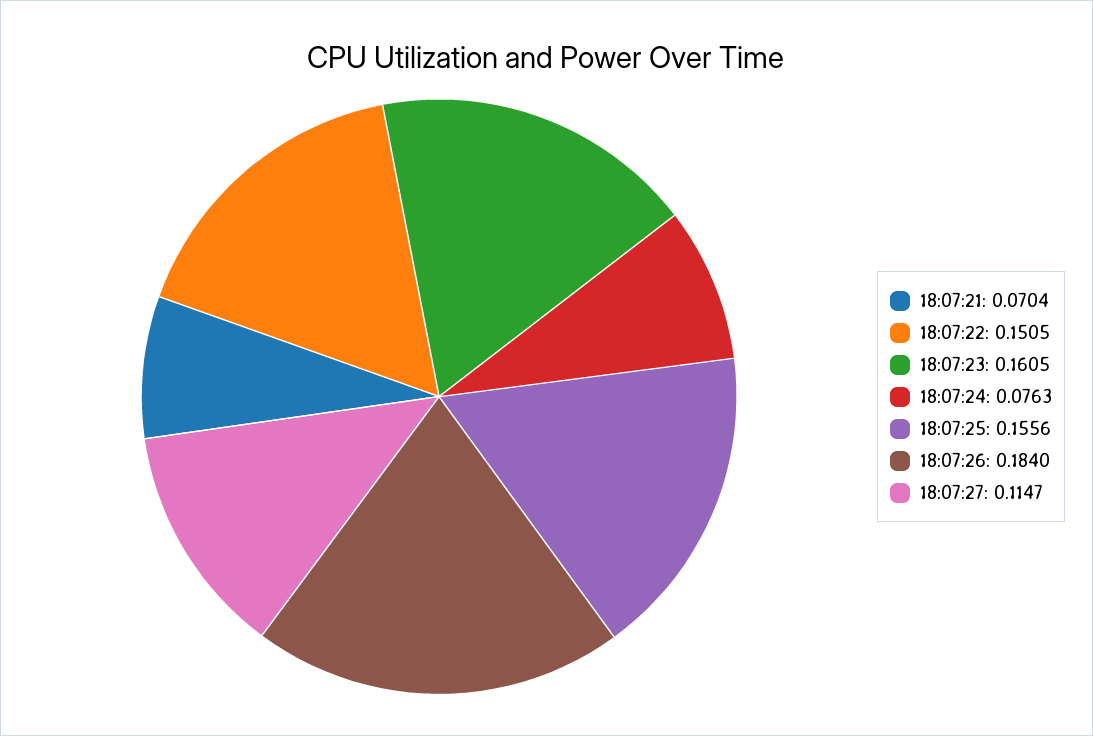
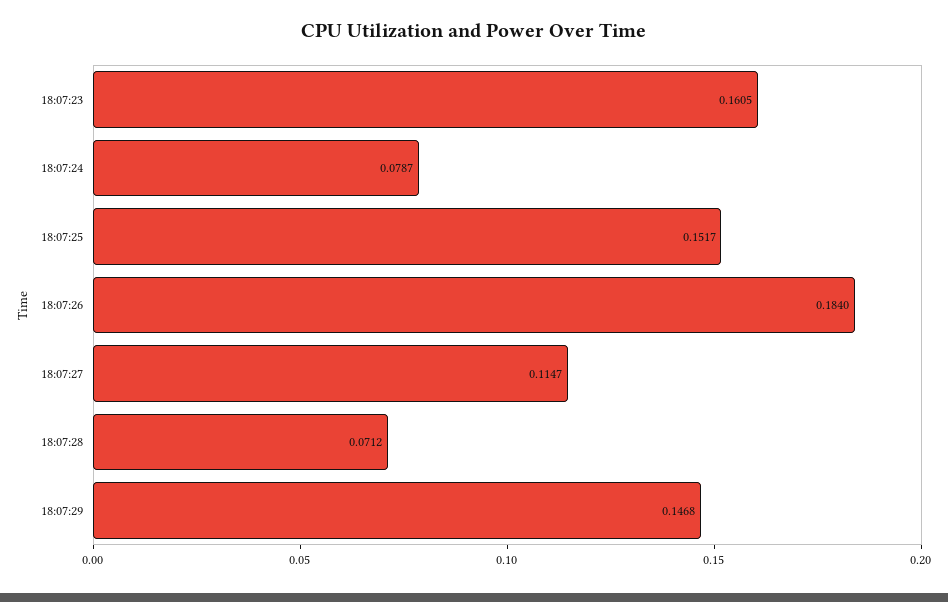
18:07:21: 0.0704 -> none
18:07:22: 0.1505 -> none
18:07:24: 0.0763 -> 0.0787
18:07:25: 0.1556 -> 0.1517
18:07:28: none -> 0.0712
18:07:29: none -> 0.1468

